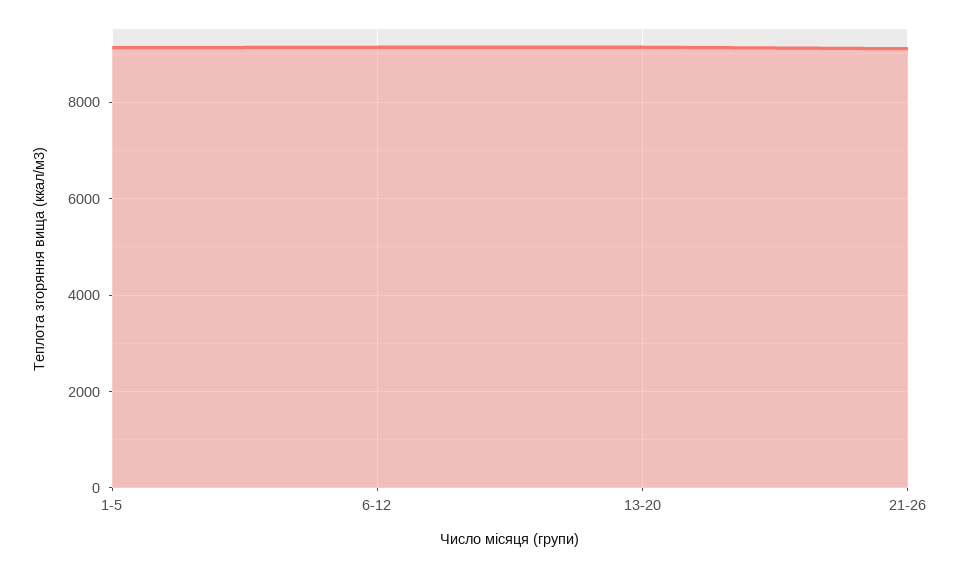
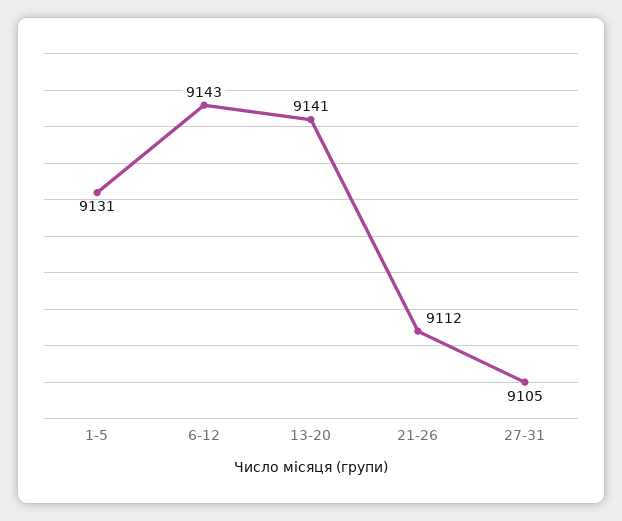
27-31: none -> 9105

